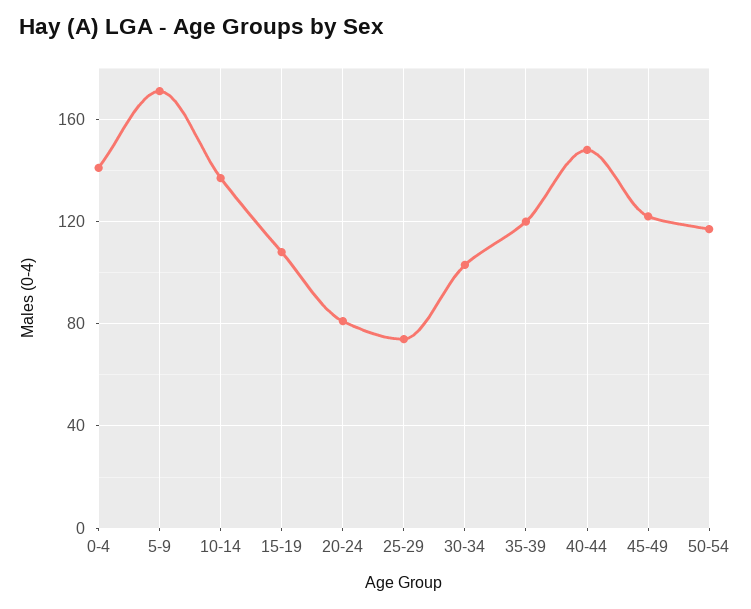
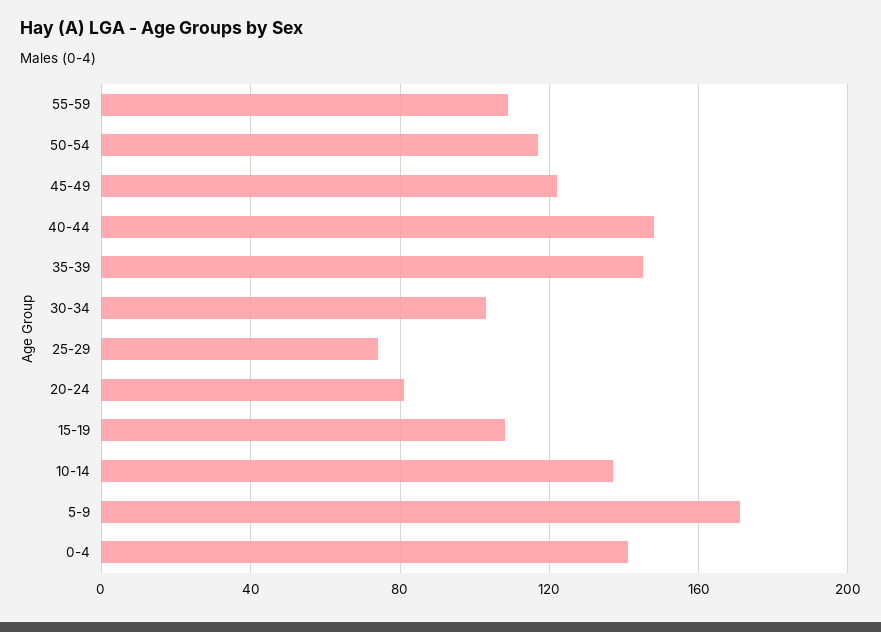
35-39: 120 -> 145
55-59: none -> 110

